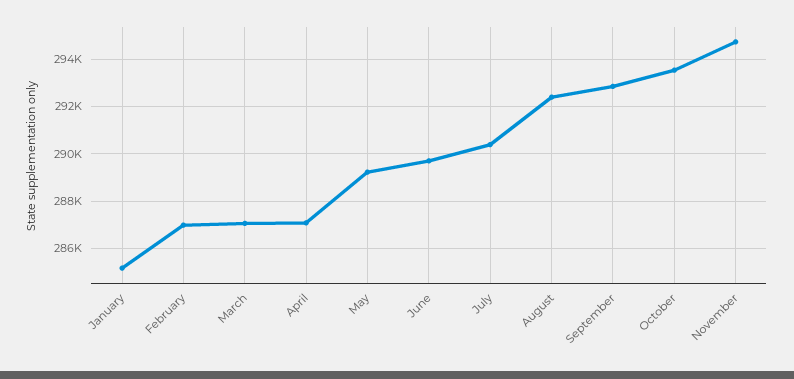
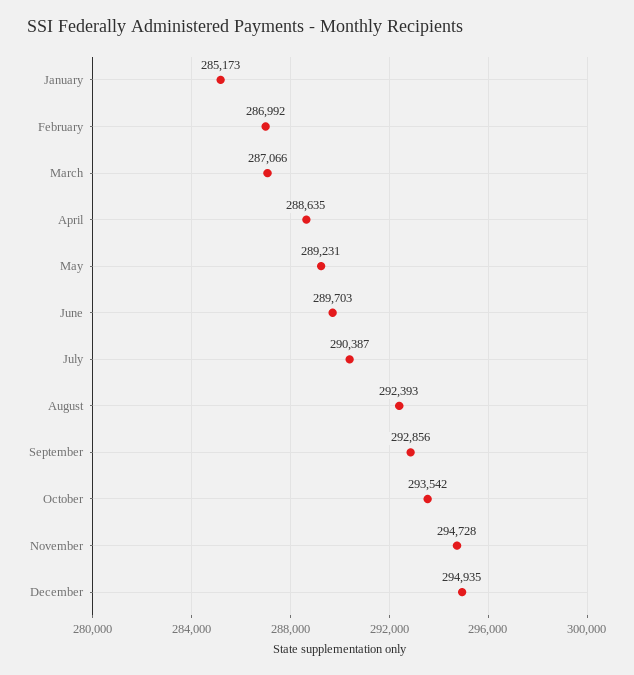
April: 287000 -> 288635
December: none -> 294935

